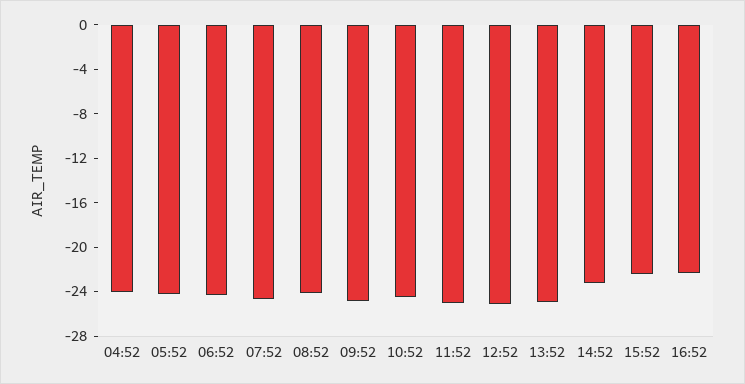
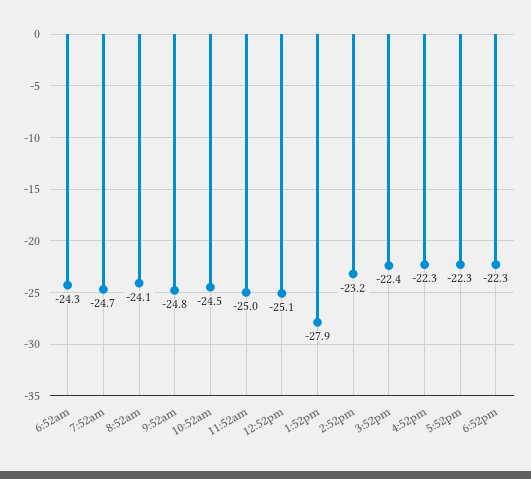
04:52: -24 -> none
05:52: -24 -> none
13:52: -25 -> -27.9
5:52pm: none -> -22.3
6:52pm: none -> -22.3

